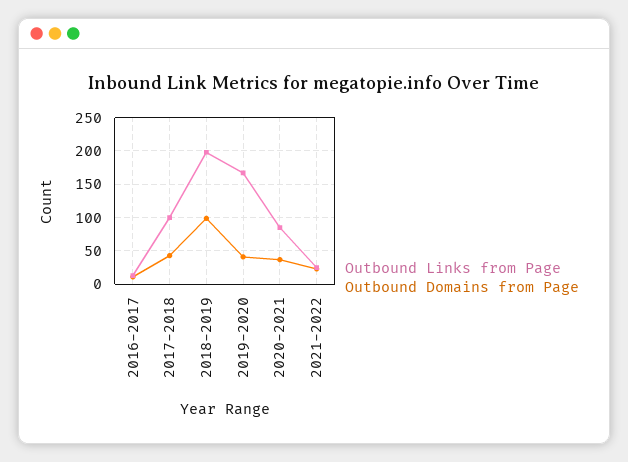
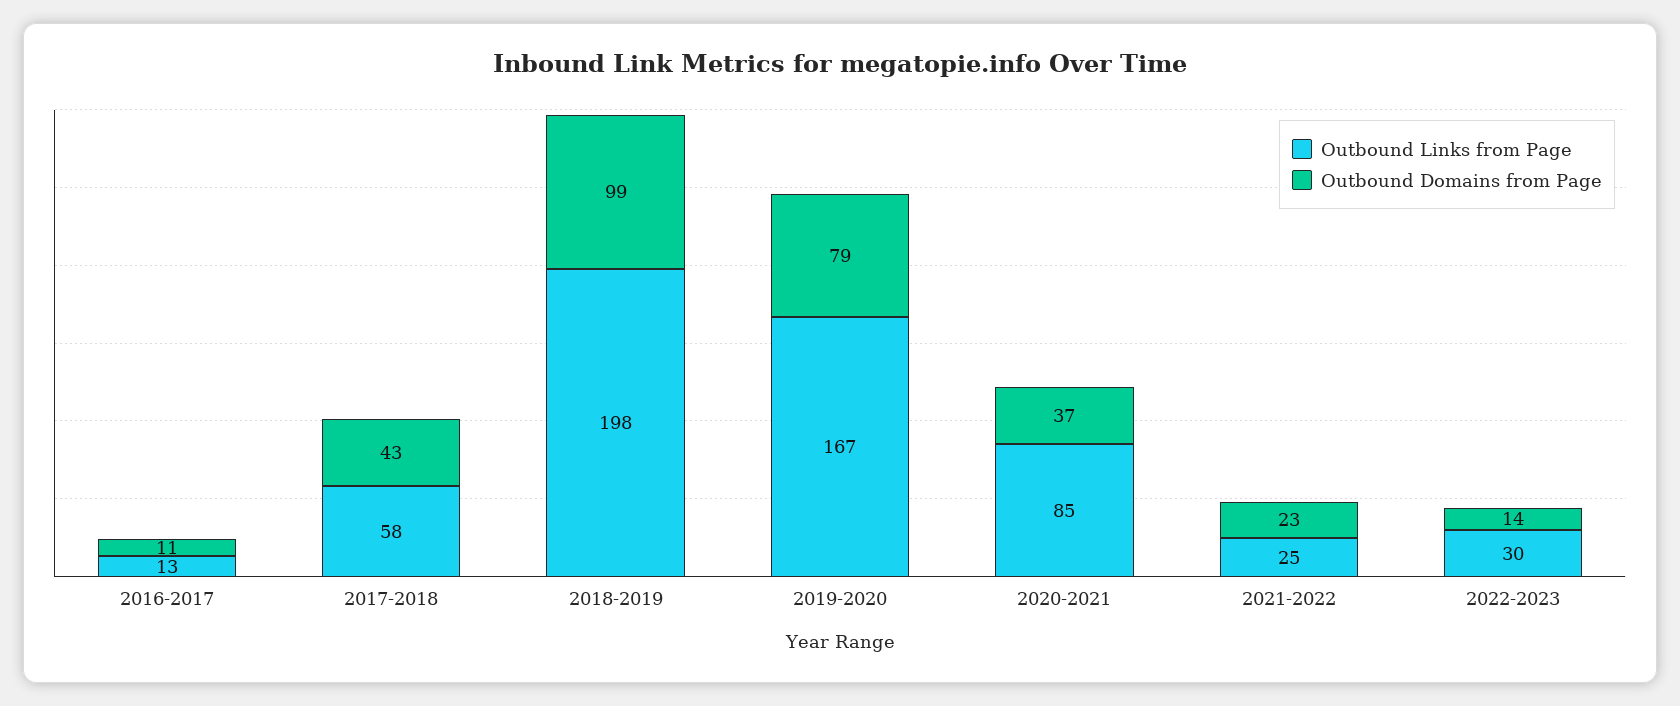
Outbound Links from Page, 2017-2018: 100 -> 58
Outbound Domains from Page, 2019-2020: 40 -> 79
Outbound Links from Page, 2022-2023: none -> 30
Outbound Domains from Page, 2022-2023: none -> 14

